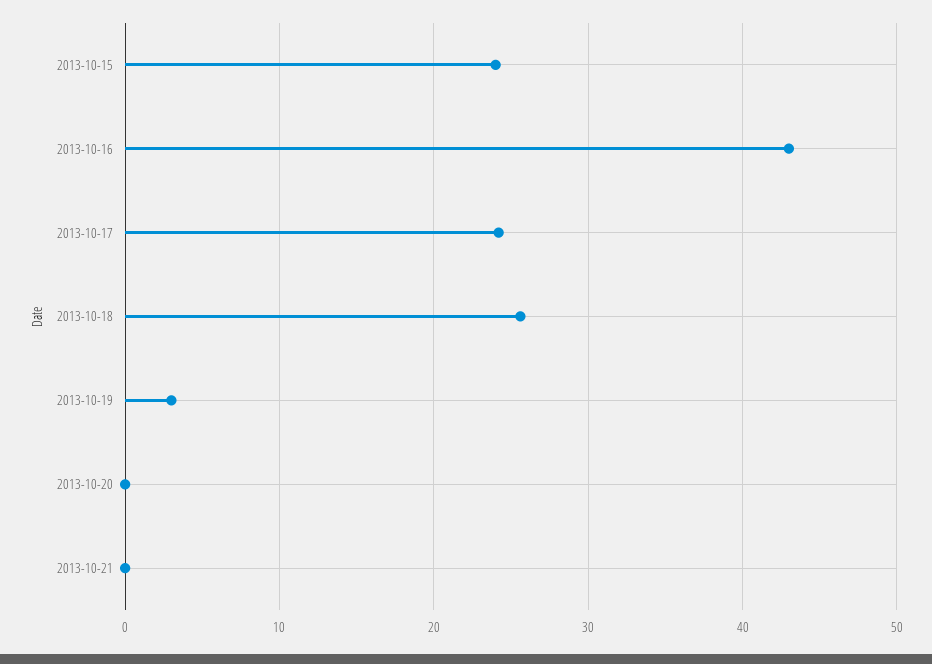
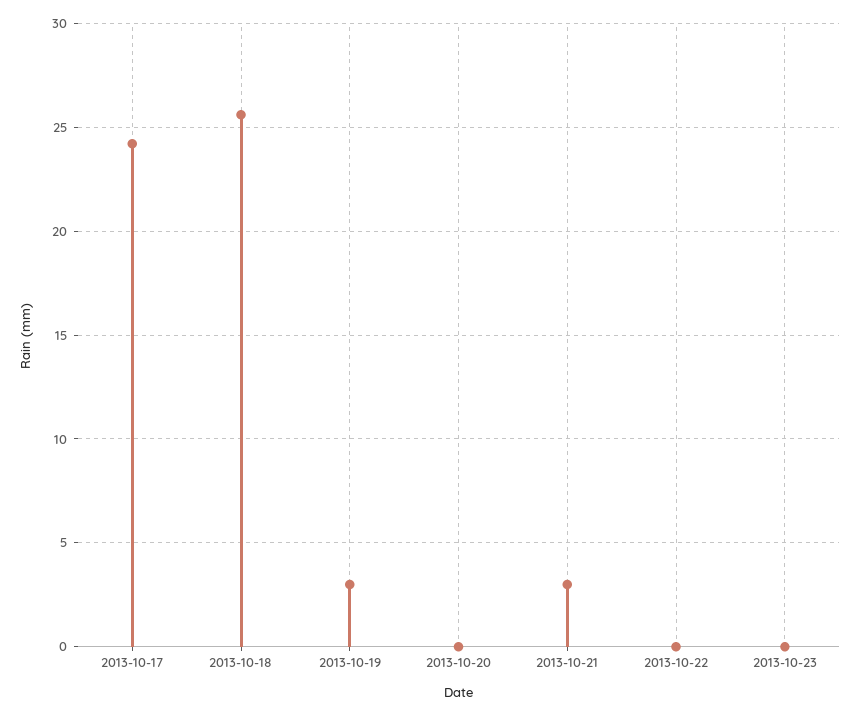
2013-10-15: 24 -> none
2013-10-16: 43 -> none
2013-10-21: 0 -> 3
2013-10-22: none -> 0
2013-10-23: none -> 0

